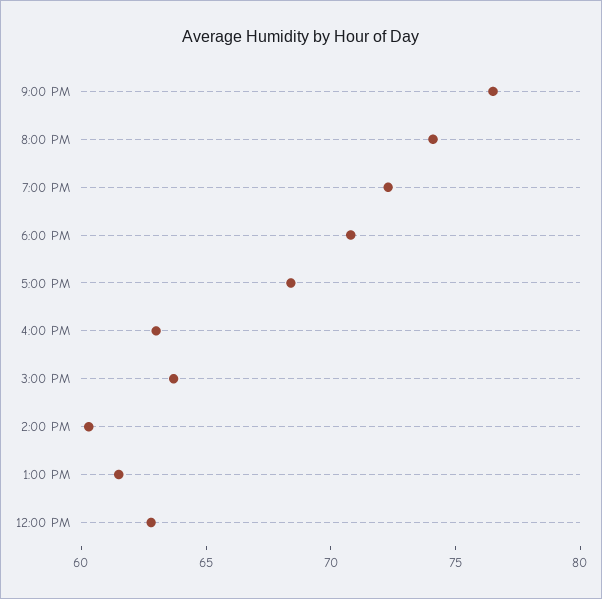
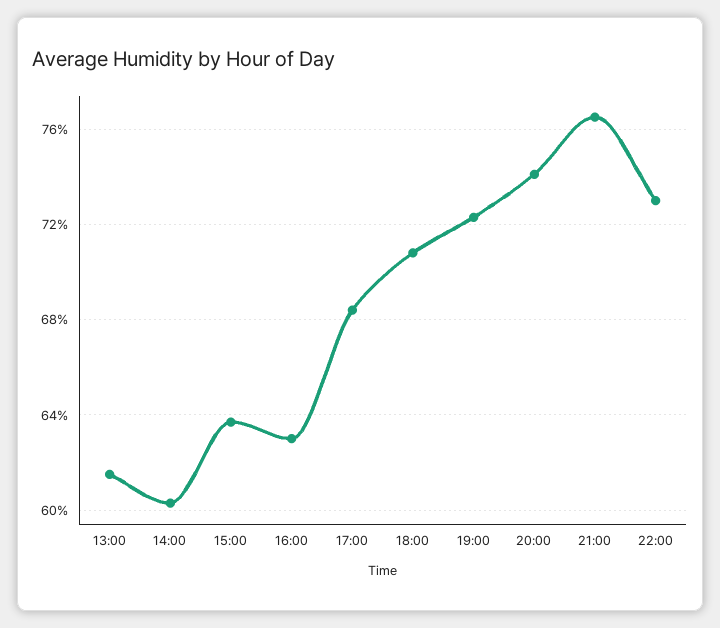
12:00 PM: 63 -> none
22:00: none -> 73

